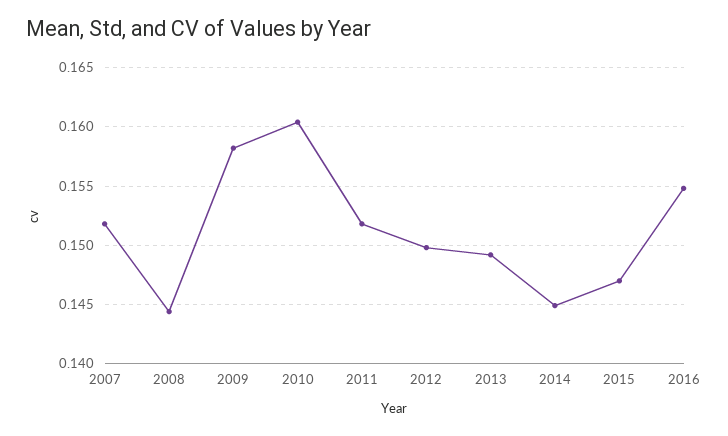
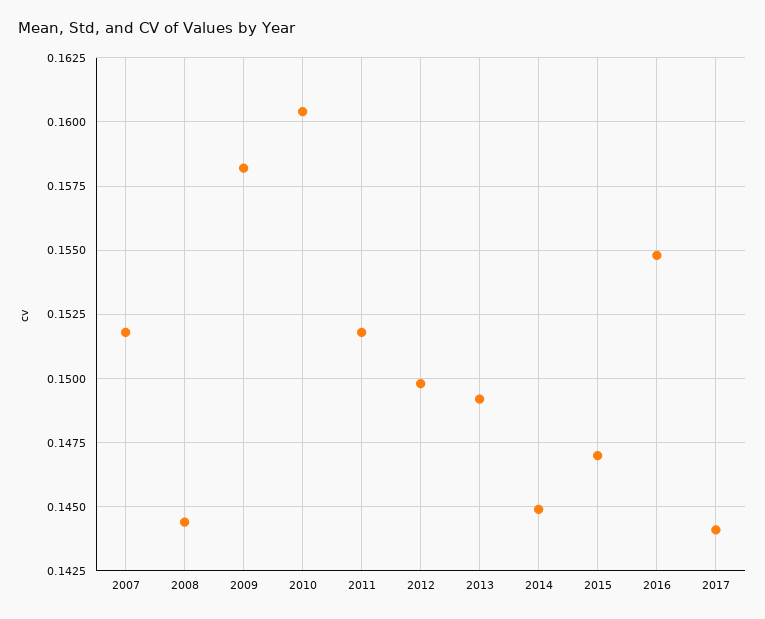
2017: none -> 0.144

